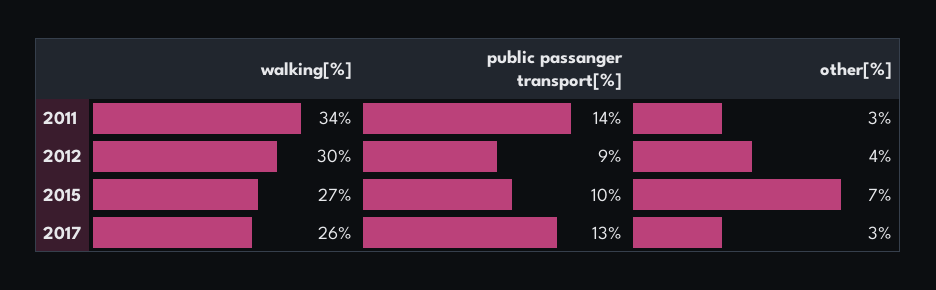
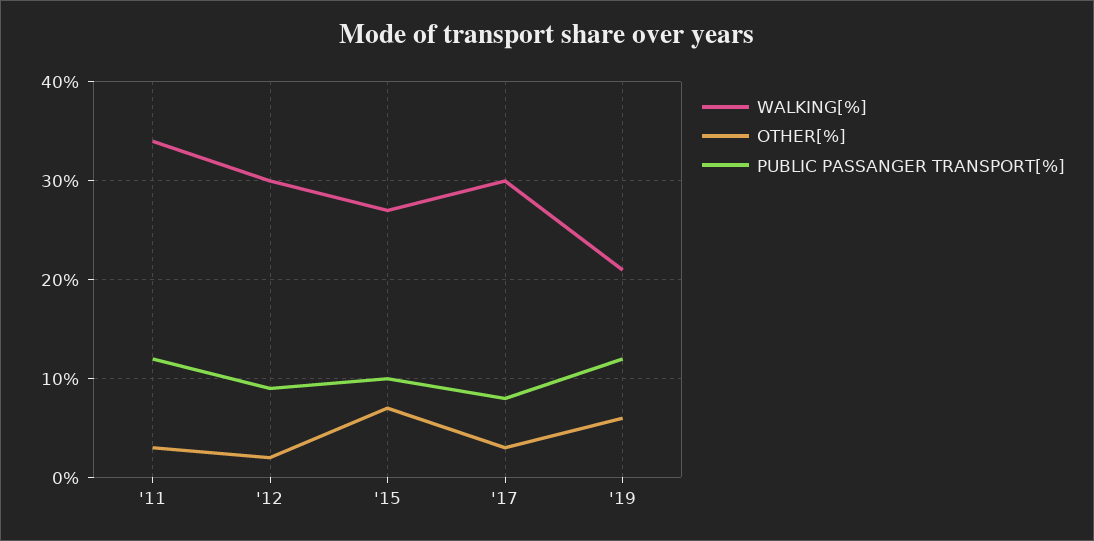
public passanger transport[%], 2011: 14 -> 12
other[%], 2012: 4 -> 2
walking[%], 2017: 26 -> 30
public passanger transport[%], 2017: 13 -> 8
walking[%], '19: none -> 21
other[%], '19: none -> 6
public passanger transport[%], '19: none -> 12

